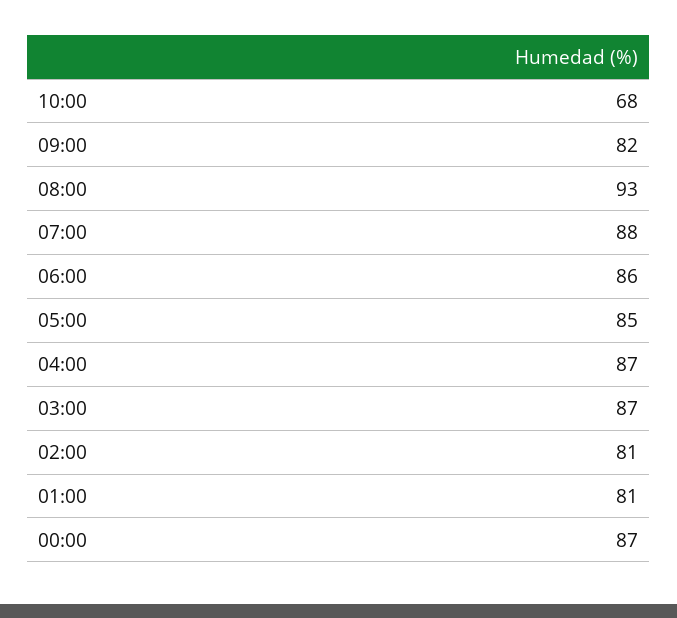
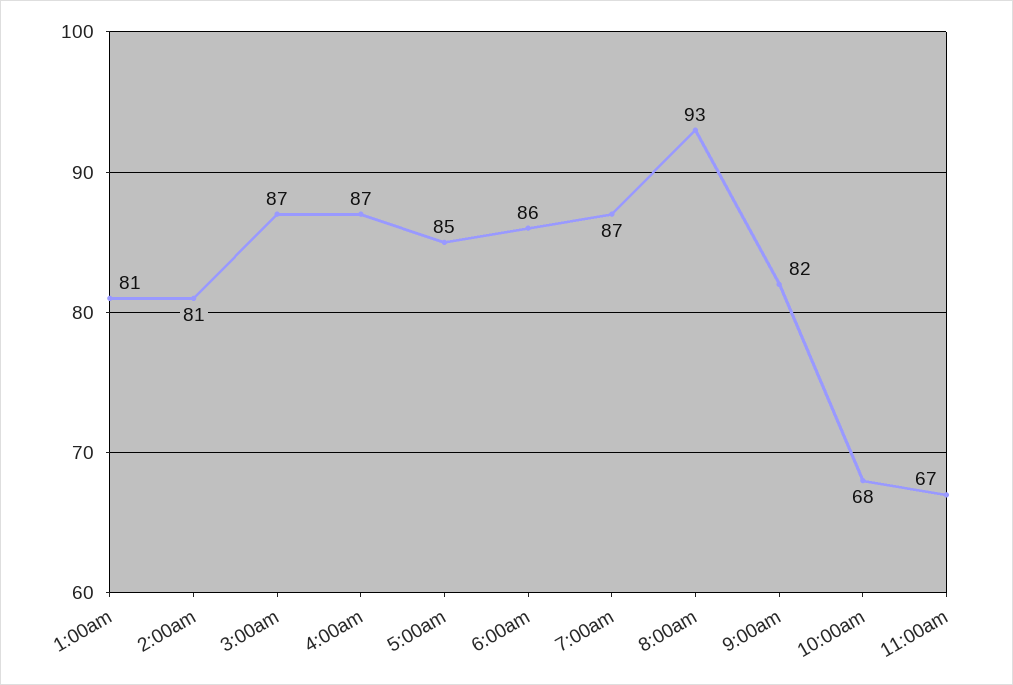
07:00: 88 -> 87
00:00: 87 -> none
11:00am: none -> 67

